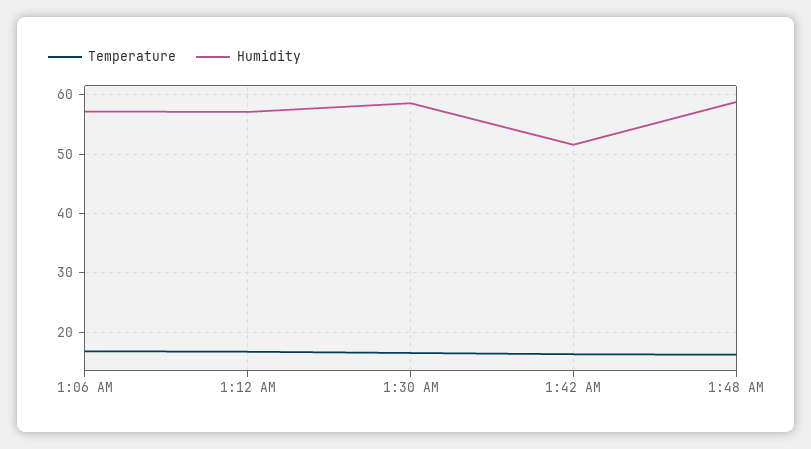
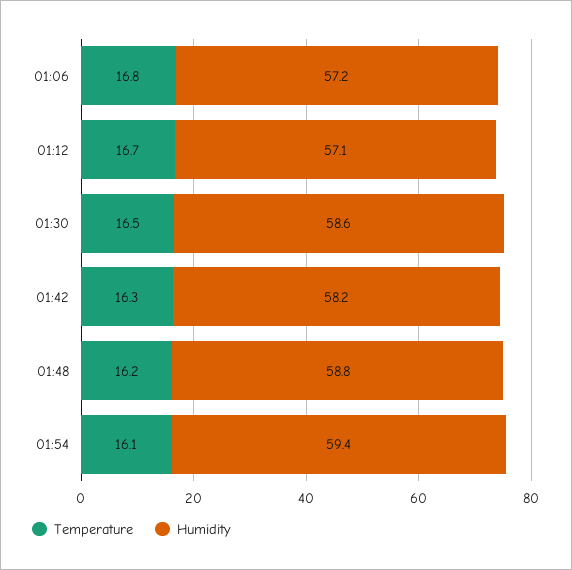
Humidity, 1:42 AM: 52 -> 58.2
Temperature, 01:54: none -> 16.1
Humidity, 01:54: none -> 59.4

